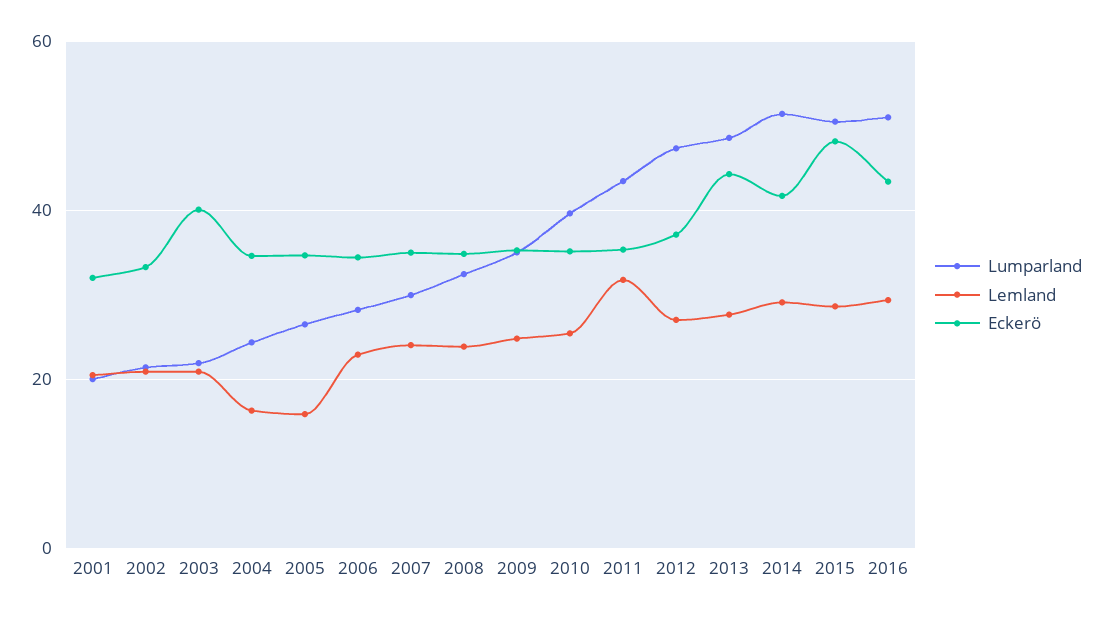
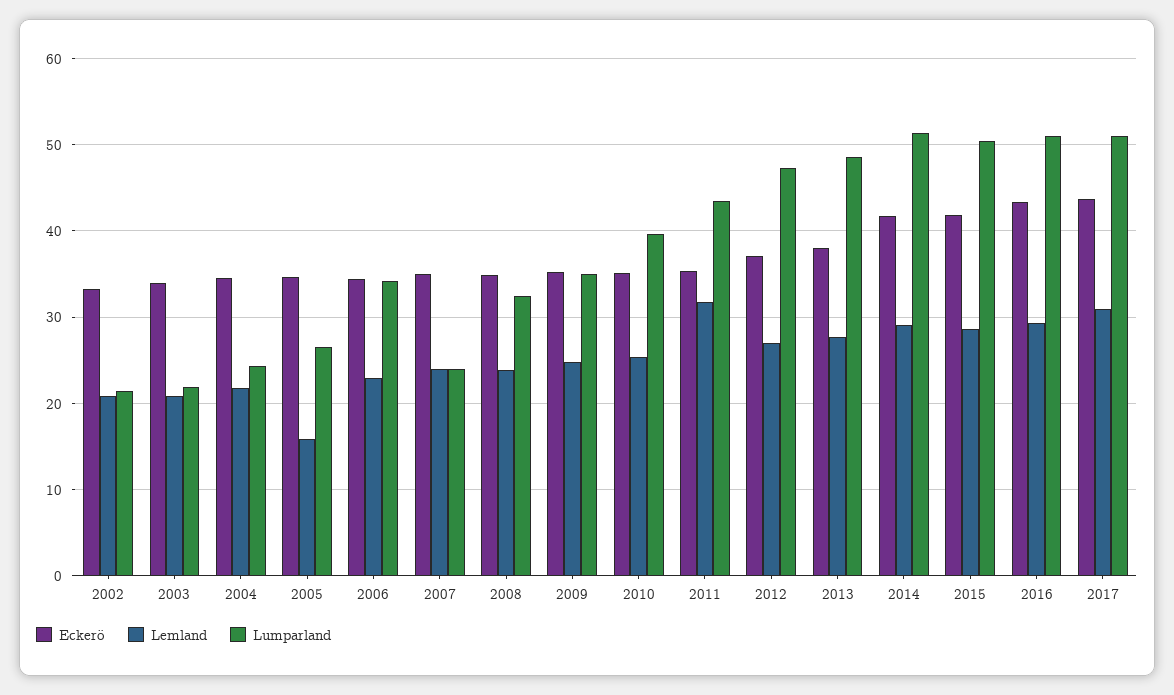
Lumparland, 2001: 20 -> none
Lemland, 2001: 20 -> none
Eckerö, 2001: 32 -> none
Eckerö, 2003: 40 -> 34
Lemland, 2004: 16 -> 22
Lumparland, 2006: 28 -> 34
Lumparland, 2007: 30 -> 24
Eckerö, 2013: 44 -> 38
Eckerö, 2015: 48 -> 42
Eckerö, 2017: none -> 44
Lemland, 2017: none -> 31
Lumparland, 2017: none -> 51

